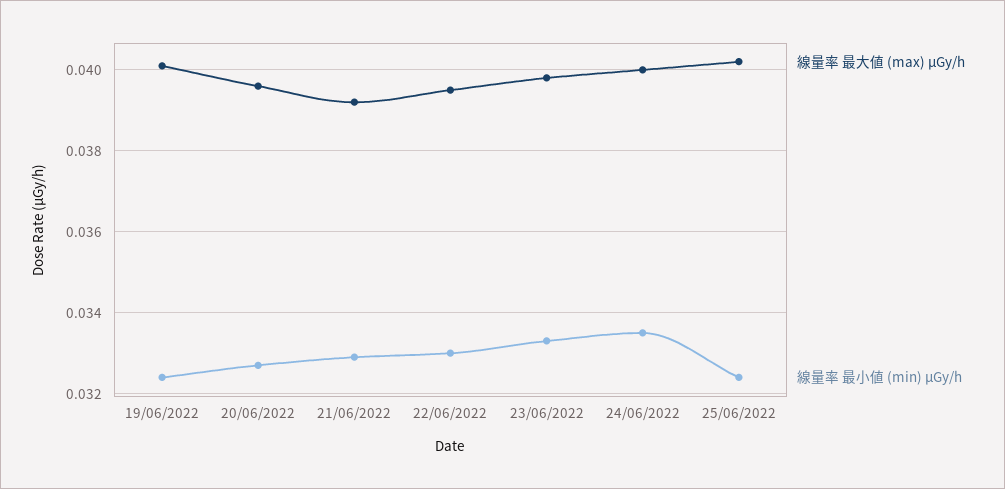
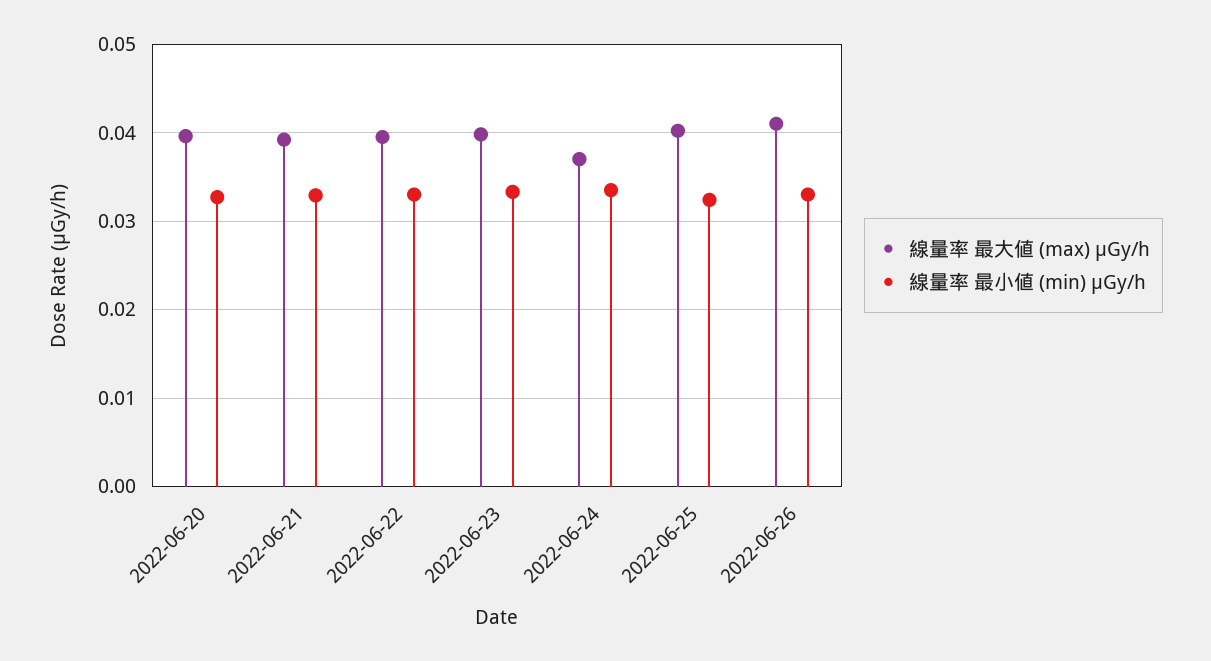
線量率 最大値 (max) μGy/h, 19/06/2022: 0.04 -> none
線量率 最小値 (min) μGy/h, 19/06/2022: 0.0325 -> none
線量率 最大値 (max) μGy/h, 24/06/2022: 0.04 -> 0.037
線量率 最大値 (max) μGy/h, 2022-06-26: none -> 0.041
線量率 最小値 (min) μGy/h, 2022-06-26: none -> 0.033

